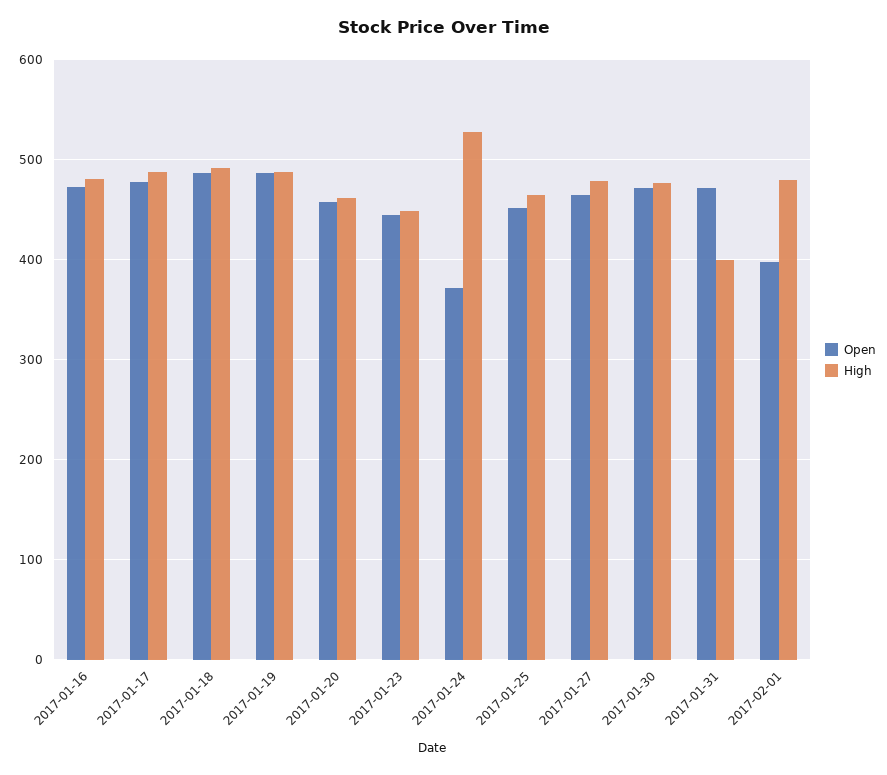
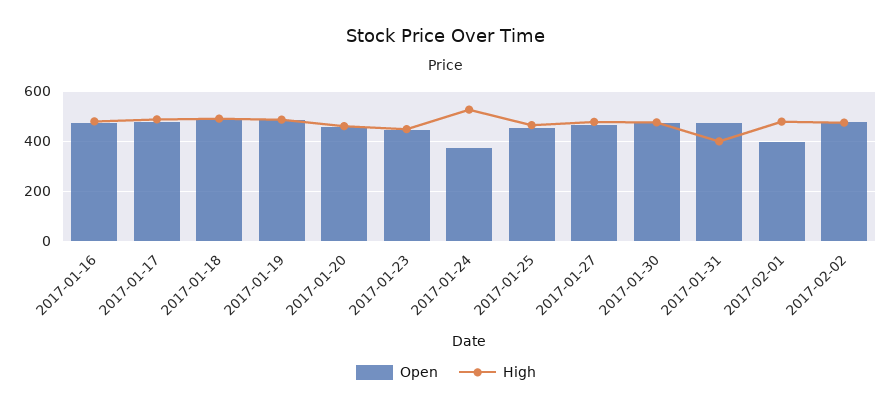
Open, 2017-02-02: none -> 475
High, 2017-02-02: none -> 475

